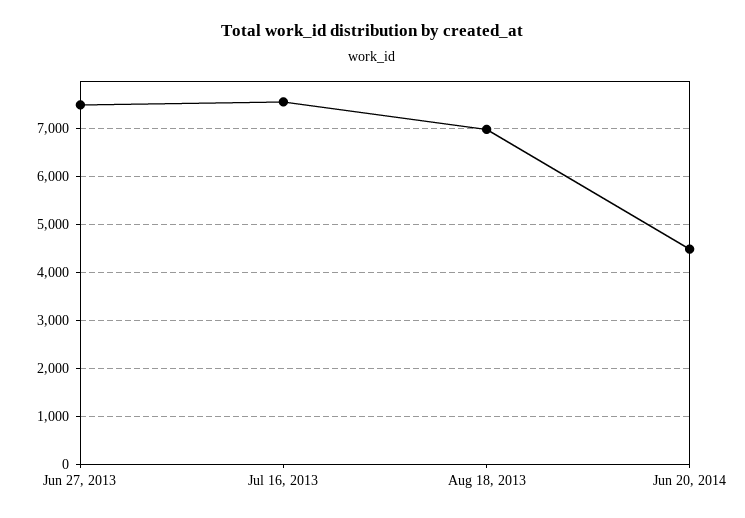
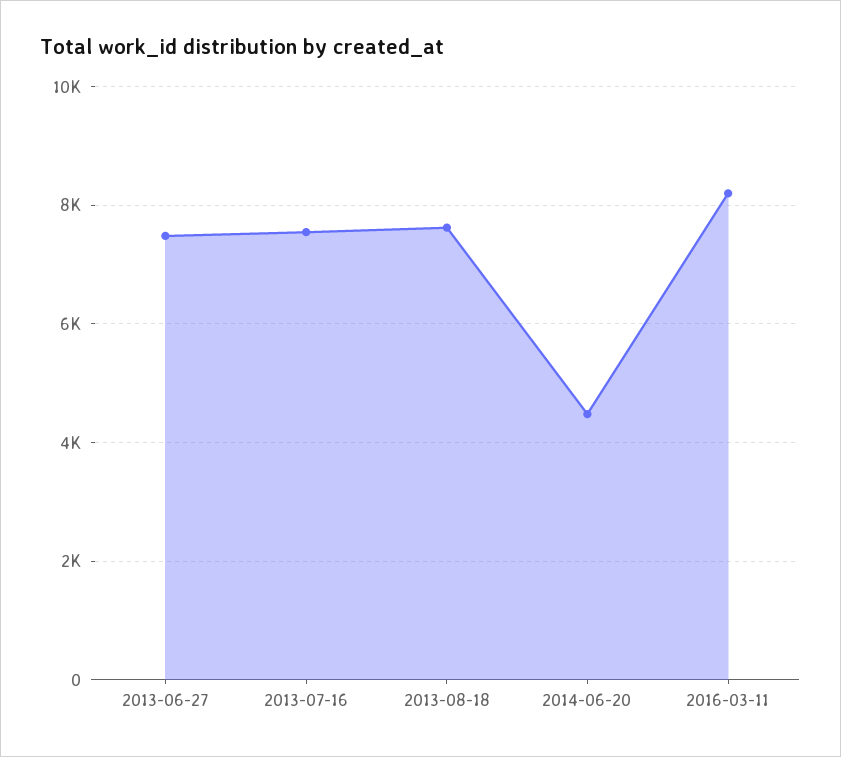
Aug 18, 2013: 7000 -> 7600
2016-03-11: none -> 8200

